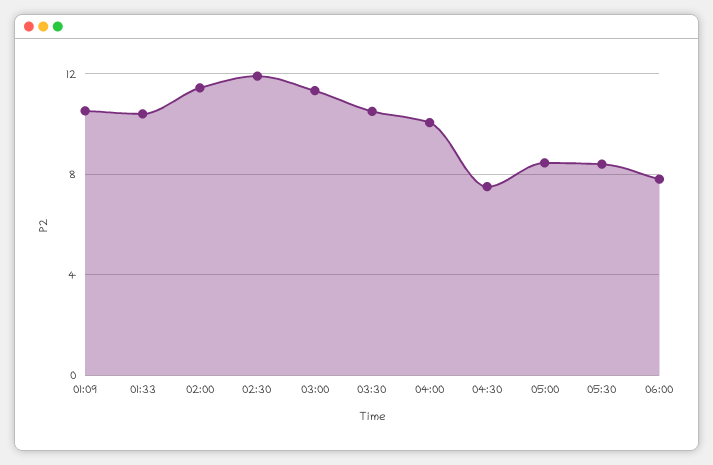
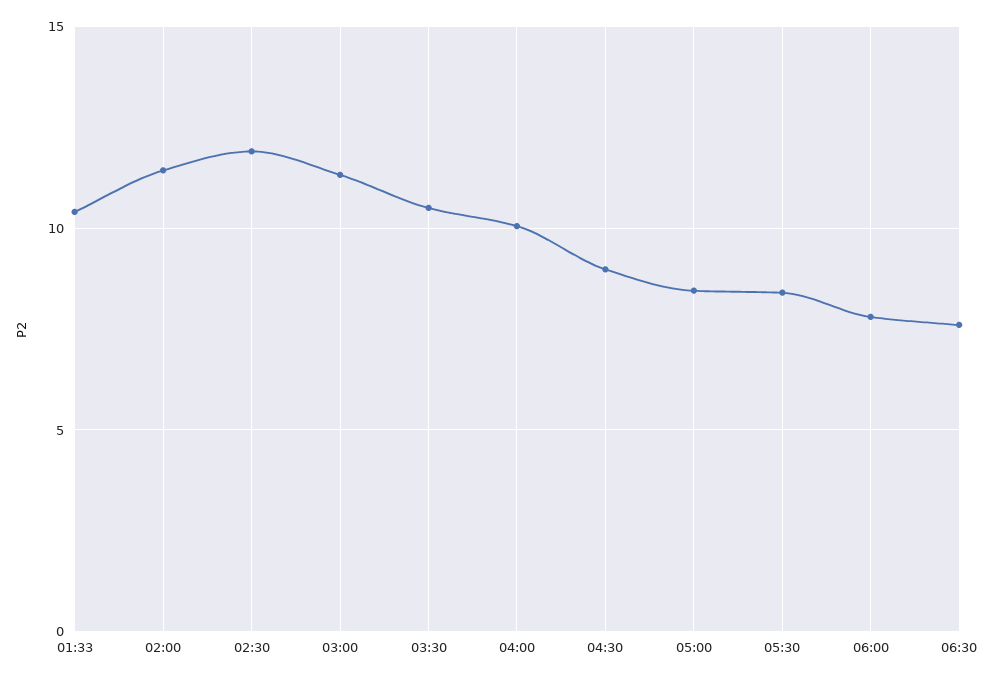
01:09: 10.5 -> none
04:30: 7.5 -> 9
06:30: none -> 7.5

